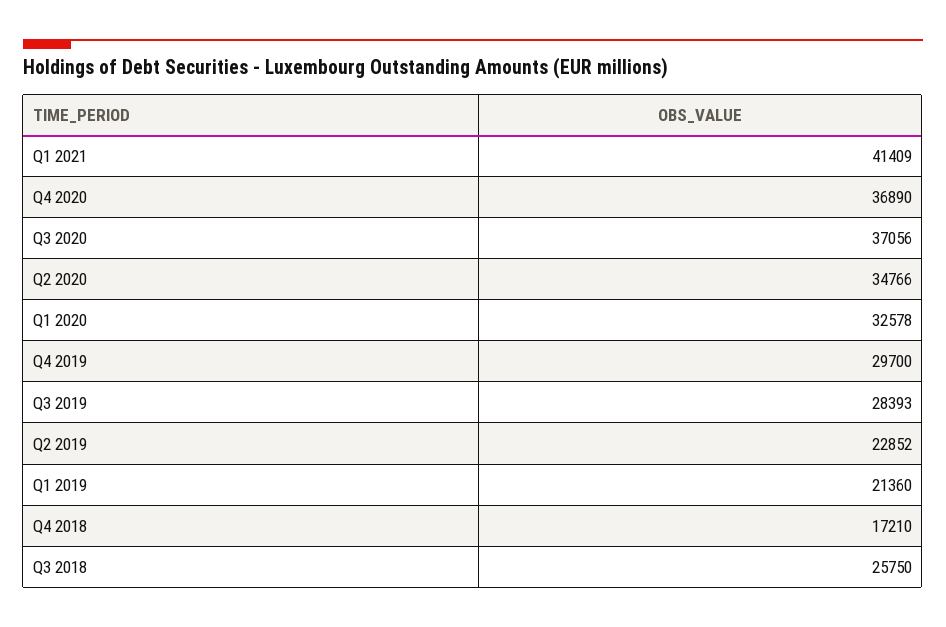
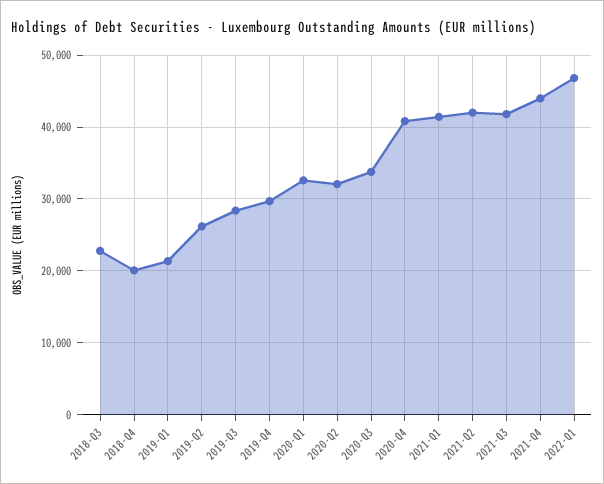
Q4 2020: 36890 -> 41000
Q3 2020: 37056 -> 34000
Q2 2020: 34766 -> 32000
Q2 2019: 22852 -> 26000
Q4 2018: 17210 -> 20000
Q3 2018: 25750 -> 23000
2021-Q2: none -> 42000
2021-Q3: none -> 42000
2021-Q4: none -> 44000
2022-Q1: none -> 47000

